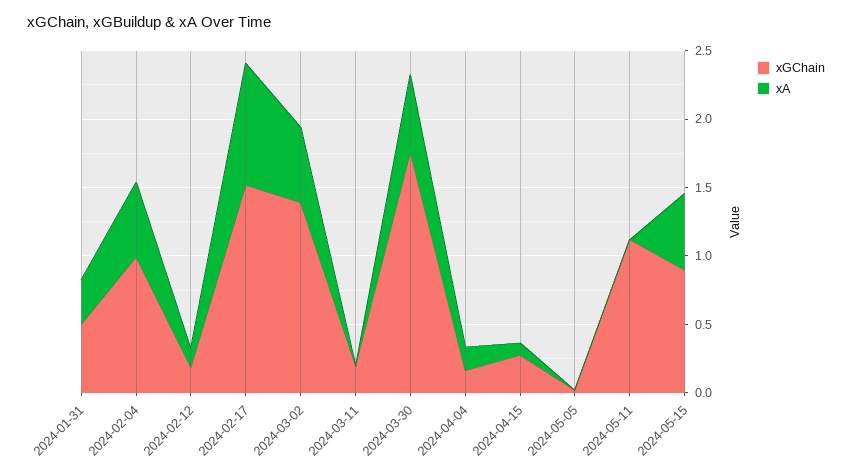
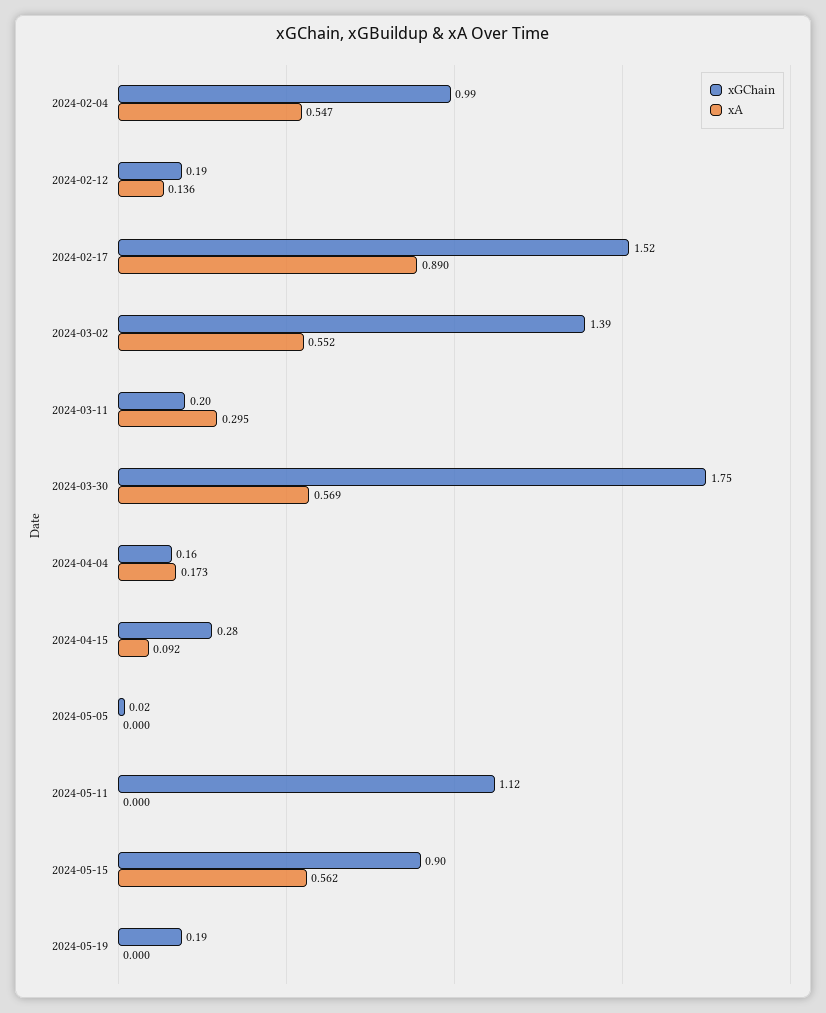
xGChain, 2024-01-31: 0.5 -> none
xA, 2024-01-31: 0.3 -> none
xA, 2024-03-11: 0 -> 0.295
xGChain, 2024-05-19: none -> 0.19
xA, 2024-05-19: none -> 0

